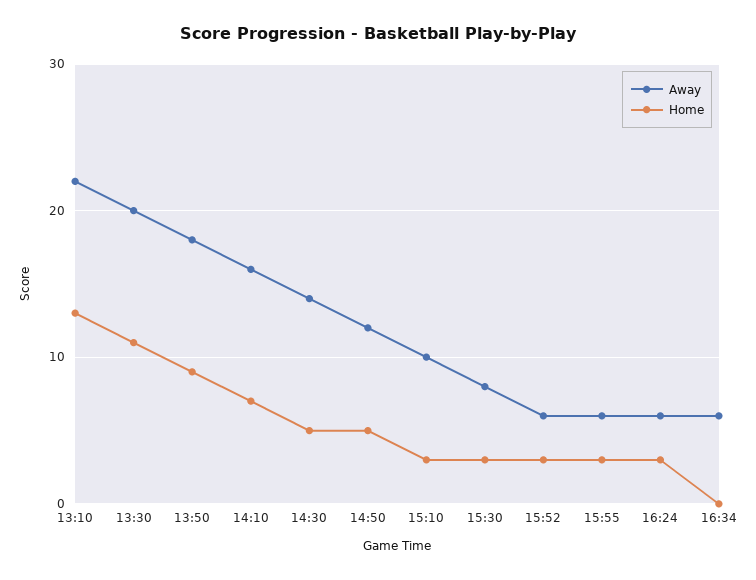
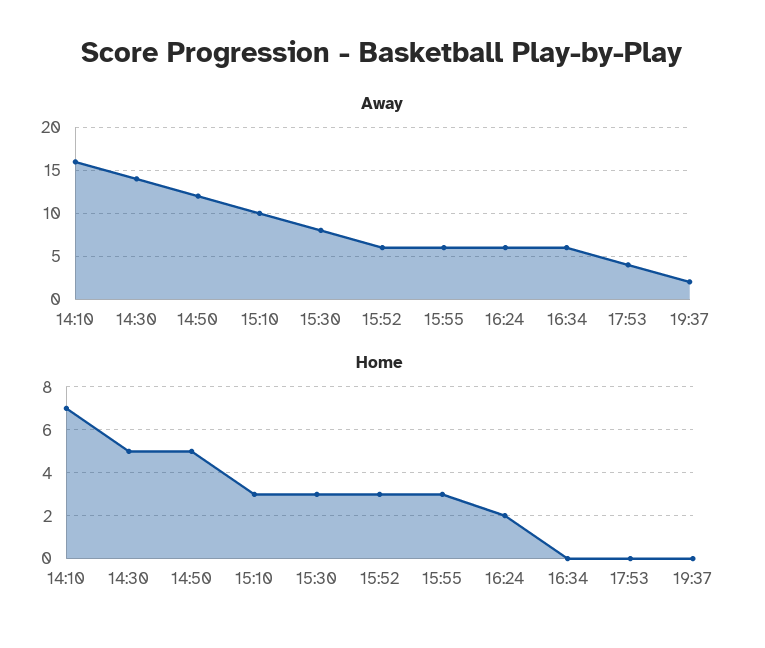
Away, 13:10: 22 -> none
Home, 13:10: 13 -> none
Away, 13:30: 20 -> none
Home, 13:30: 11 -> none
Away, 13:50: 18 -> none
Home, 13:50: 9 -> none
Home, 16:24: 3 -> 2
Away, 17:53: none -> 4
Away, 19:37: none -> 2
Home, 17:53: none -> 0
Home, 19:37: none -> 0

